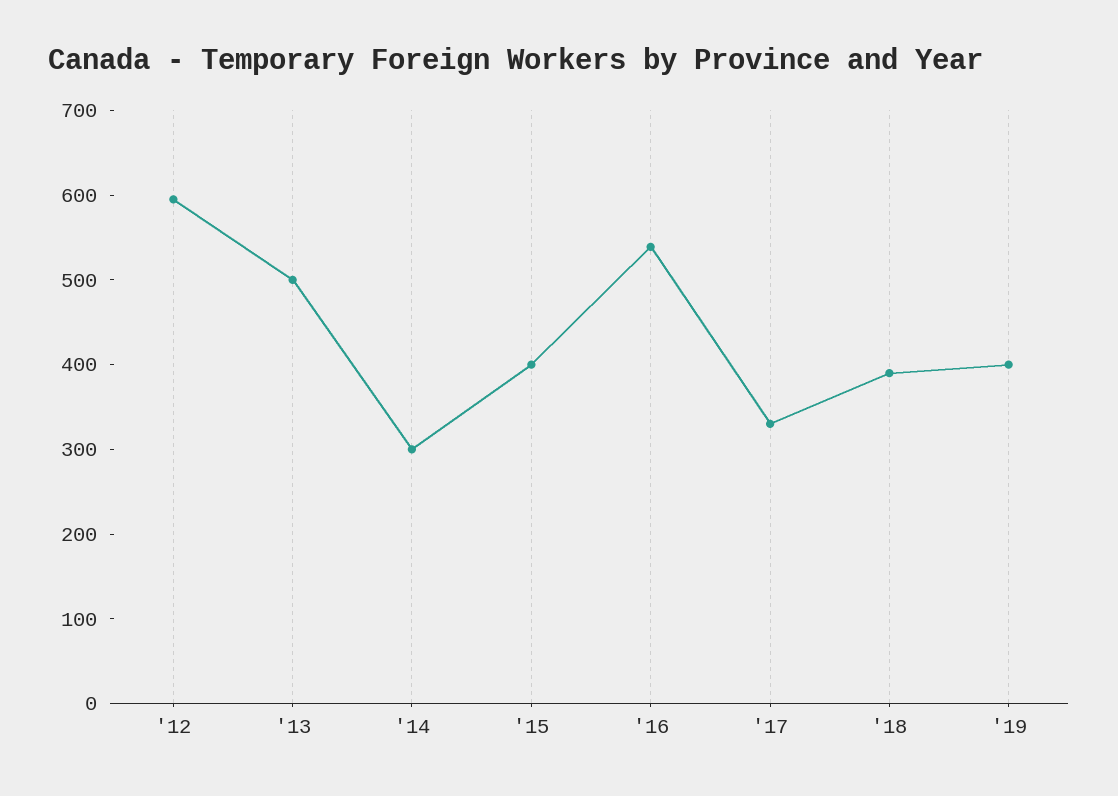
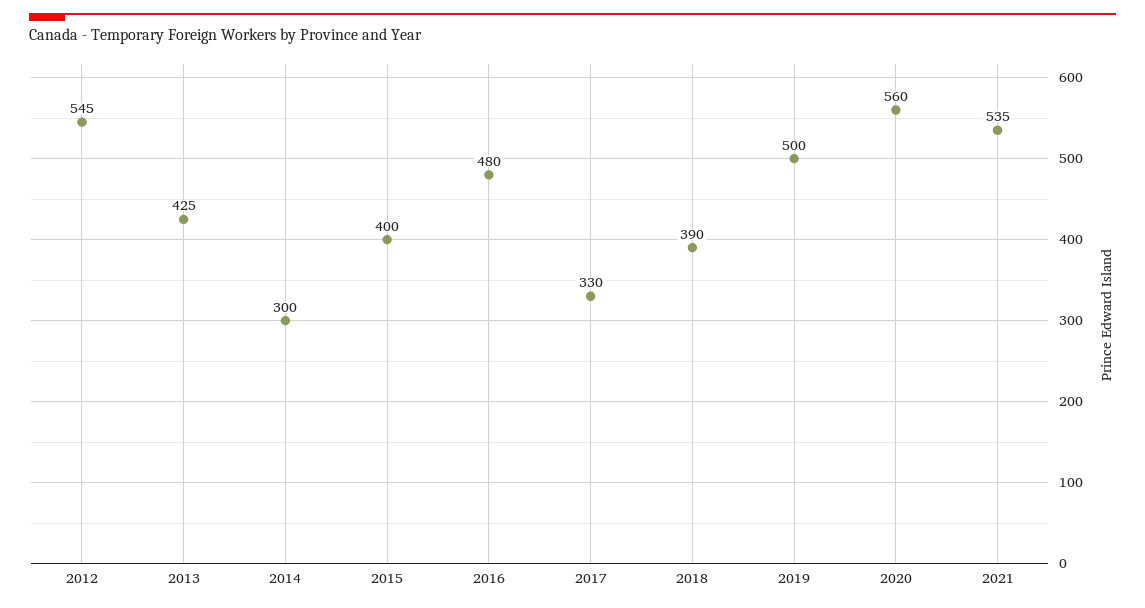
'12: 600 -> 545
'13: 500 -> 425
'16: 540 -> 480
'19: 400 -> 500
2020: none -> 560
2021: none -> 535

